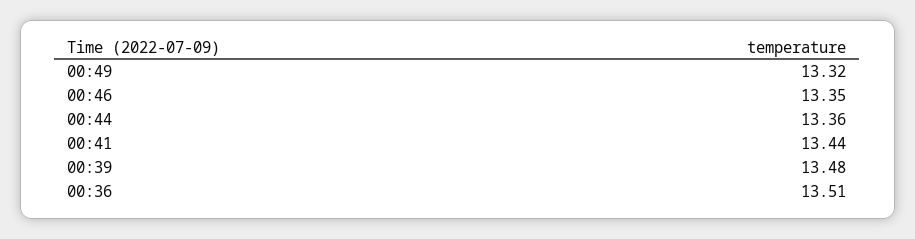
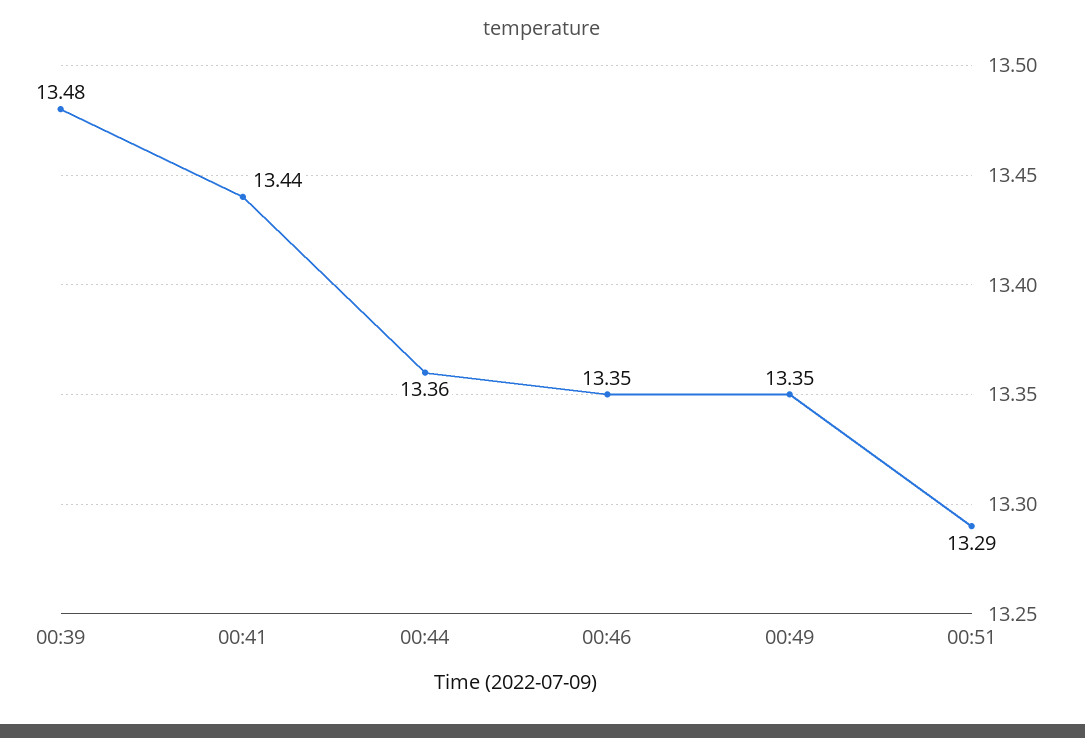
00:49: 13.32 -> 13.35
00:36: 13.51 -> none
00:51: none -> 13.29

